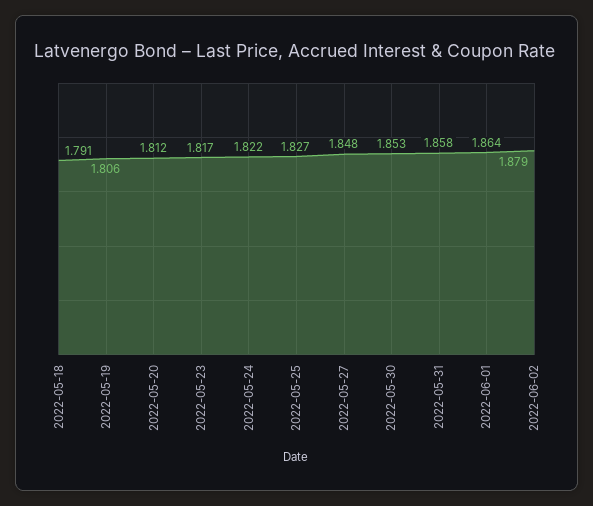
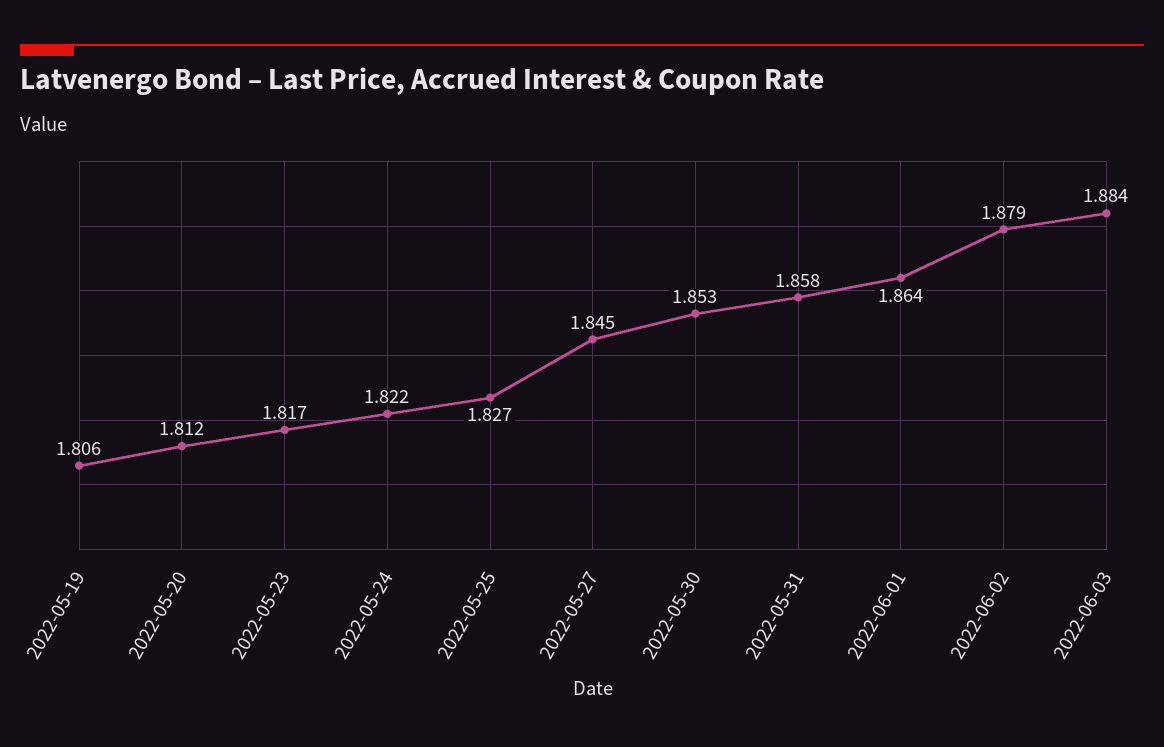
2022-05-18: 1.791 -> none
2022-05-27: 1.848 -> 1.845
2022-06-03: none -> 1.884

